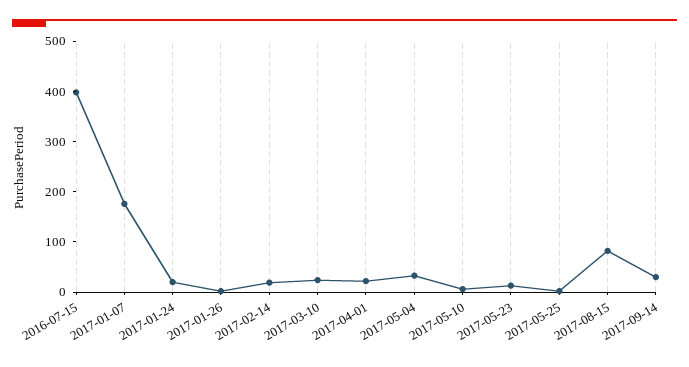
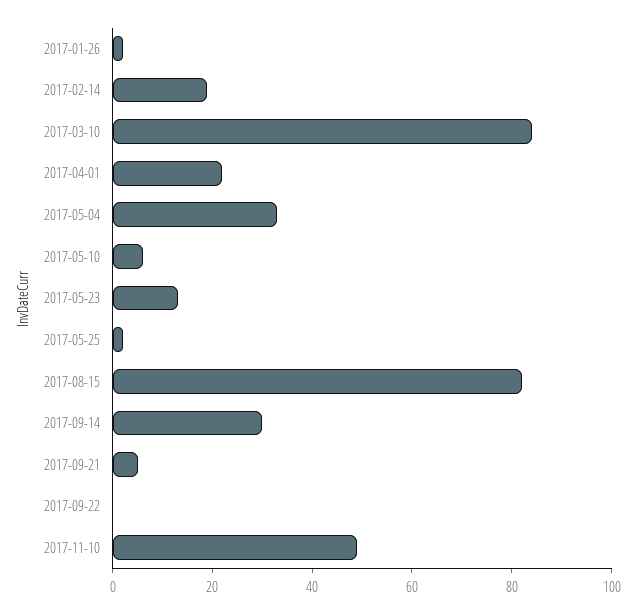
2016-07-15: 400 -> none
2017-01-07: 180 -> none
2017-01-24: 20 -> none
2017-03-10: 20 -> 85
2017-09-21: none -> 5
2017-09-22: none -> 0
2017-11-10: none -> 50

